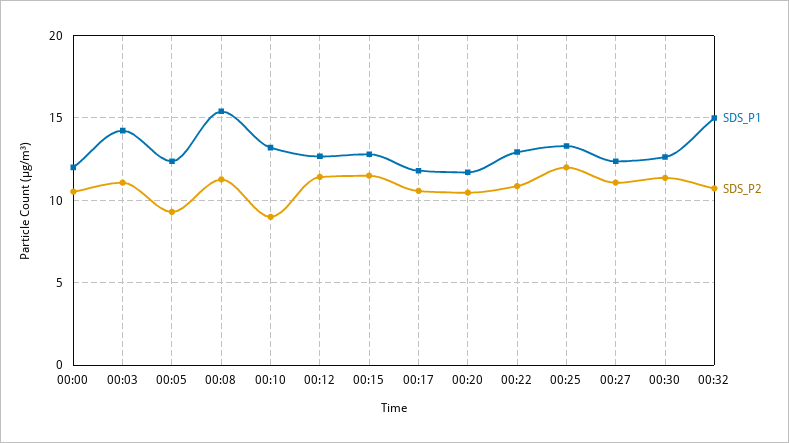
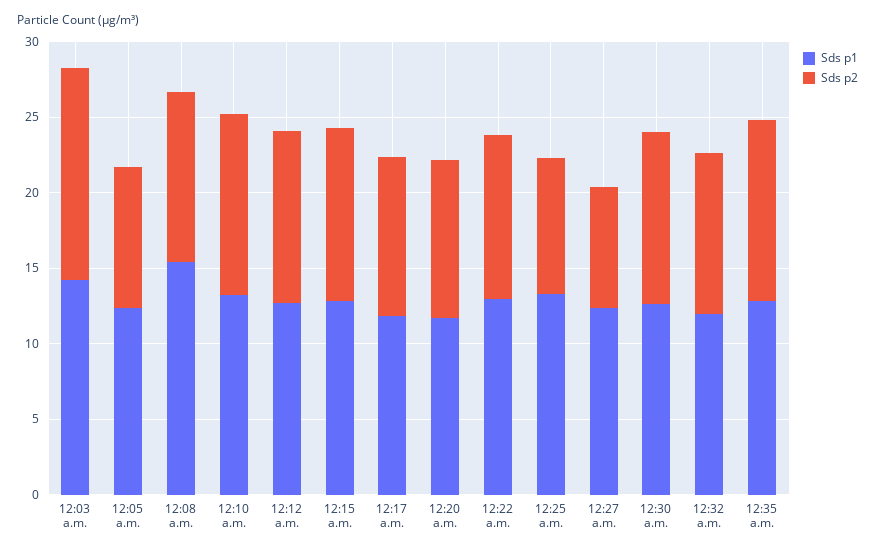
SDS_P1, 00:00: 12 -> none
SDS_P2, 00:00: 10.5 -> none
SDS_P2, 00:03: 11 -> 14
SDS_P2, 00:10: 9 -> 12
SDS_P2, 00:25: 12 -> 9
SDS_P2, 00:27: 11 -> 8
SDS_P1, 00:32: 15 -> 12
SDS_P1, 12:35 a.m.: none -> 13
SDS_P2, 12:35 a.m.: none -> 12

